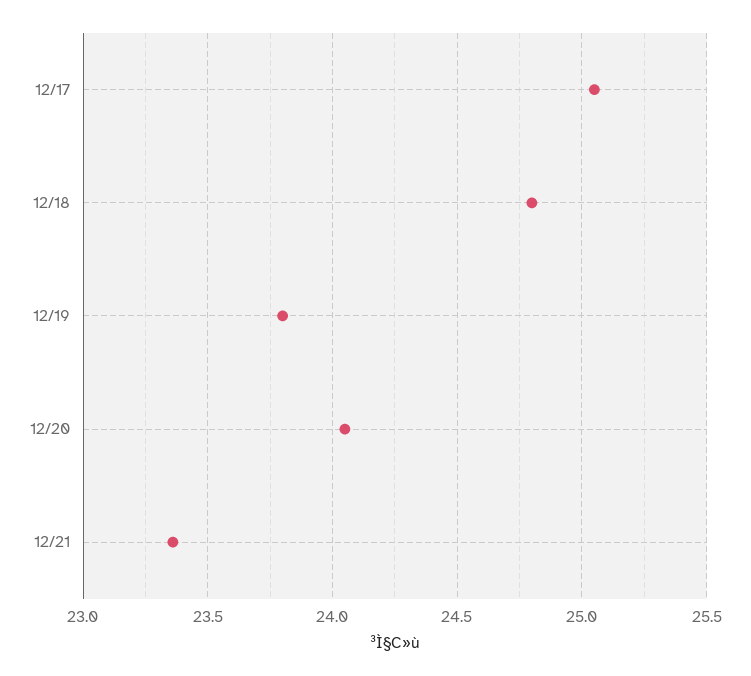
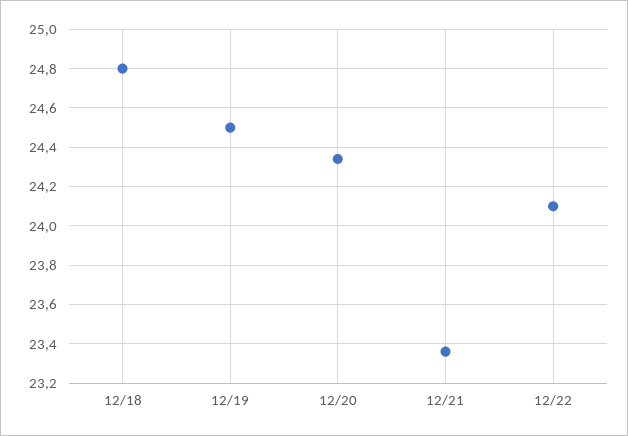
12/17: 25.05 -> none
12/19: 23.8 -> 24.5
12/20: 24.05 -> 24.35
12/22: none -> 24.1

